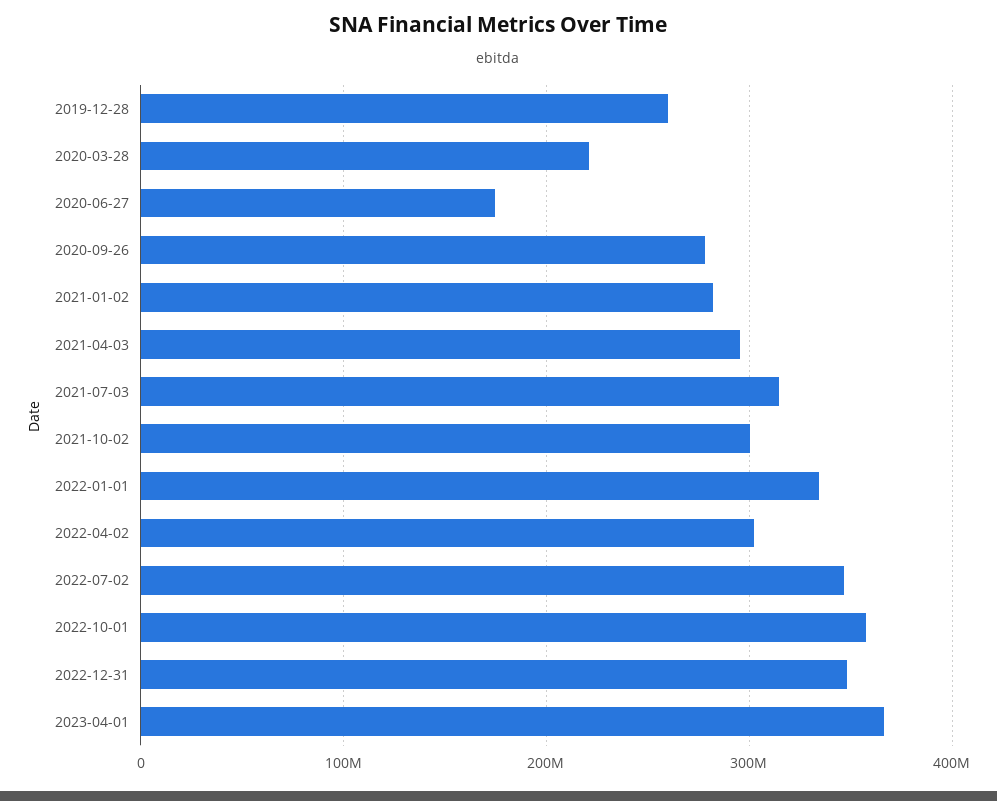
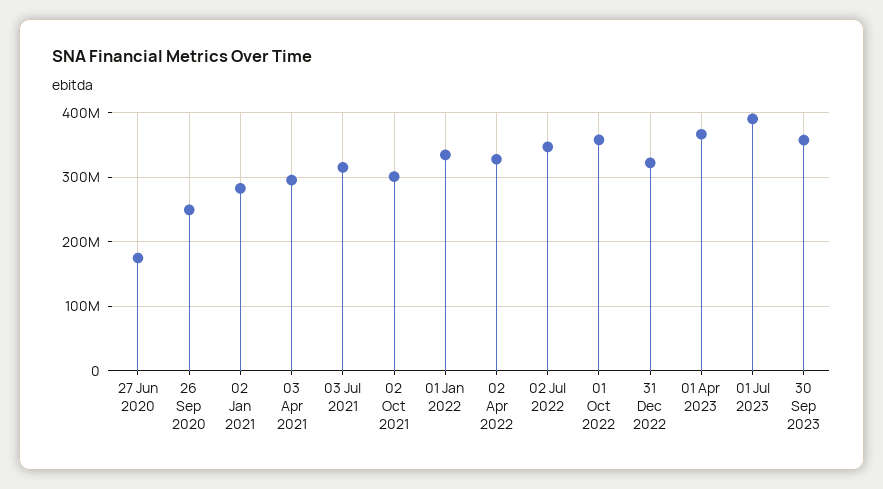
2019-12-28: 260000000 -> none
2020-03-28: 220000000 -> none
2020-09-26: 280000000 -> 250000000
2022-04-02: 300000000 -> 330000000
2022-12-31: 350000000 -> 320000000
01 Jul 2023: none -> 390000000
30 Sep 2023: none -> 360000000

